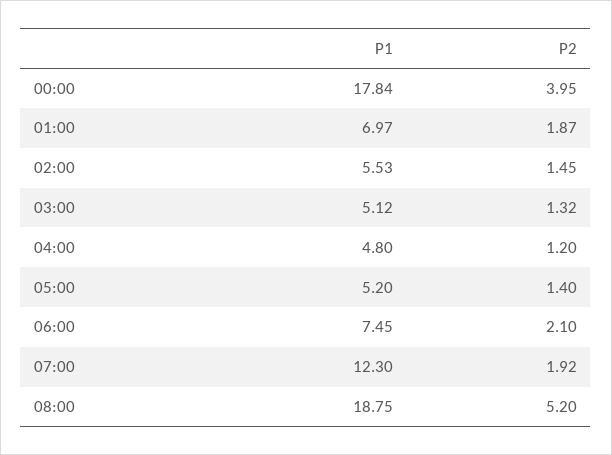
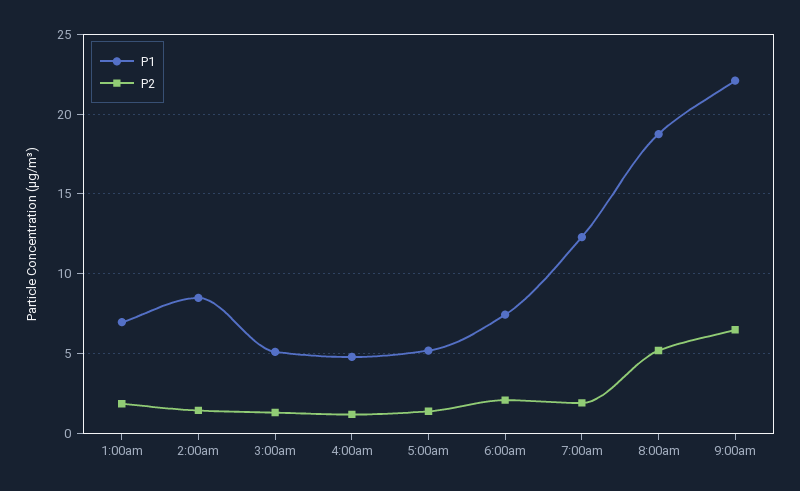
P1, 00:00: 17.84 -> none
P2, 00:00: 3.95 -> none
P1, 02:00: 5.53 -> 8.5
P1, 9:00am: none -> 22
P2, 9:00am: none -> 6.5

